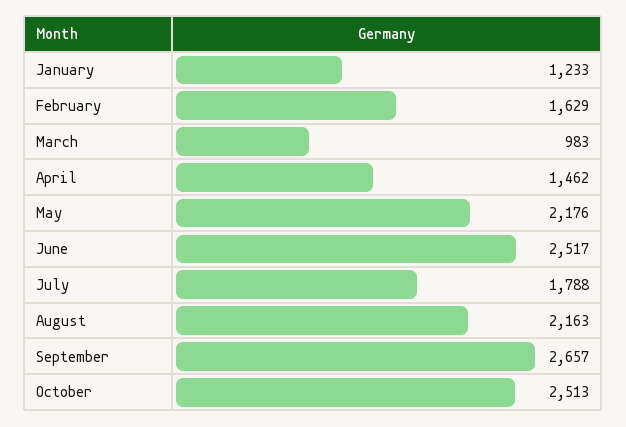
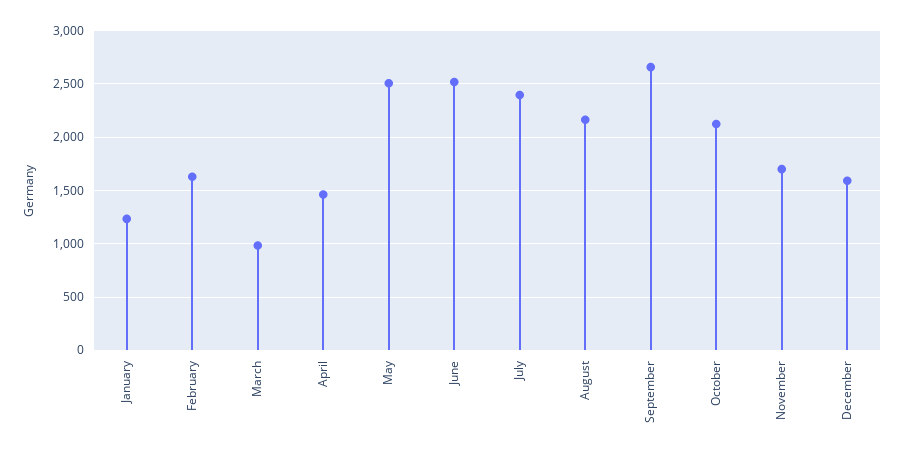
May: 2176 -> 2500
July: 1788 -> 2400
October: 2513 -> 2100
November: none -> 1700
December: none -> 1600

